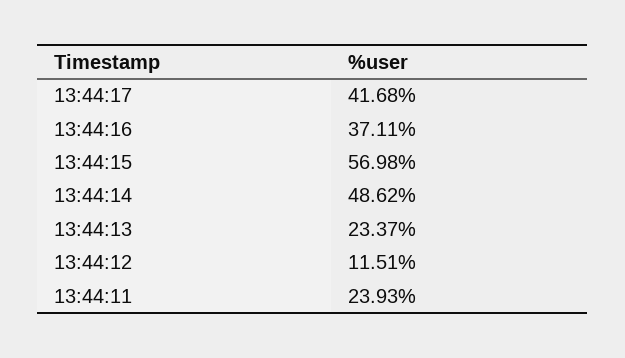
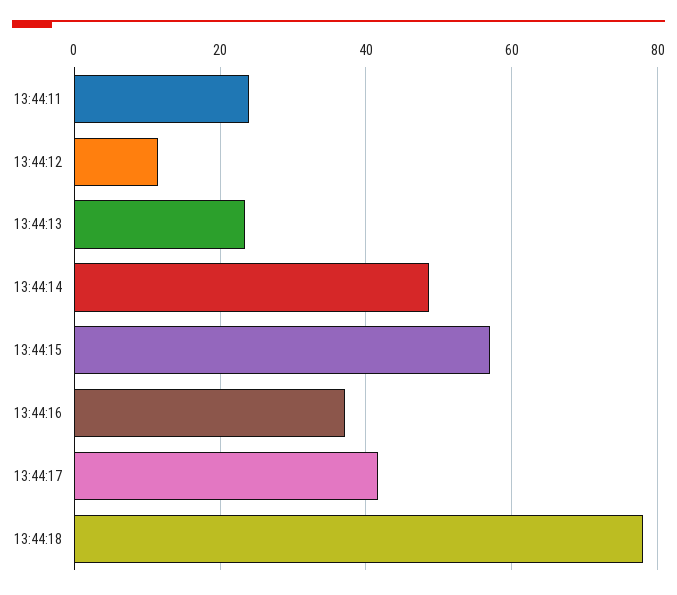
13:44:18: none -> 78

